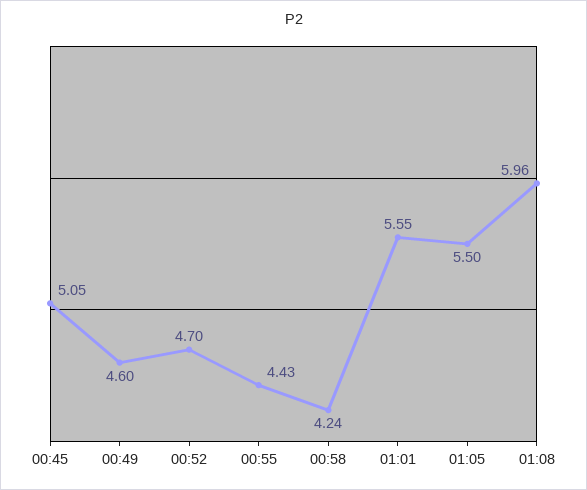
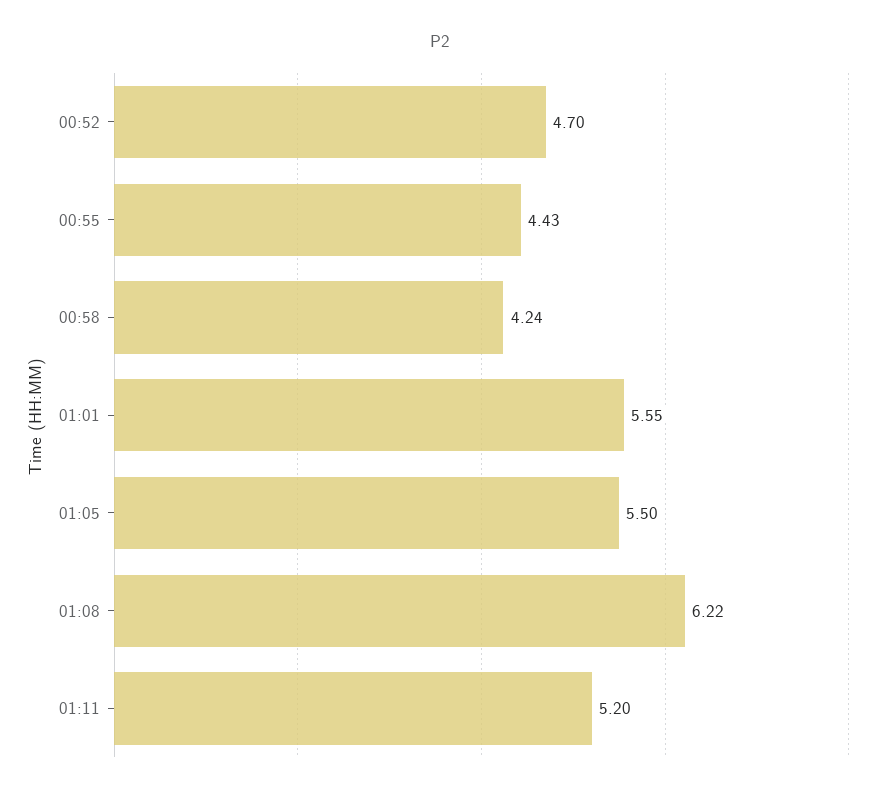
00:45: 5.05 -> none
00:49: 4.6 -> none
01:08: 5.96 -> 6.22
01:11: none -> 5.2

